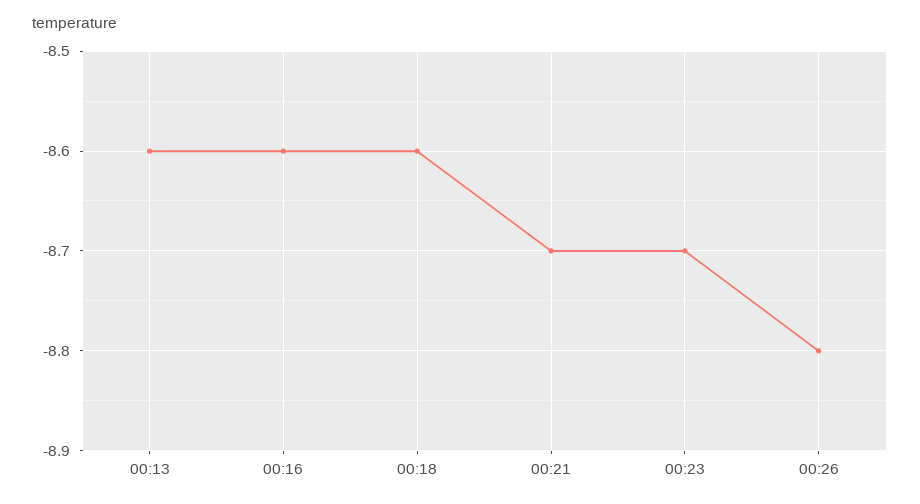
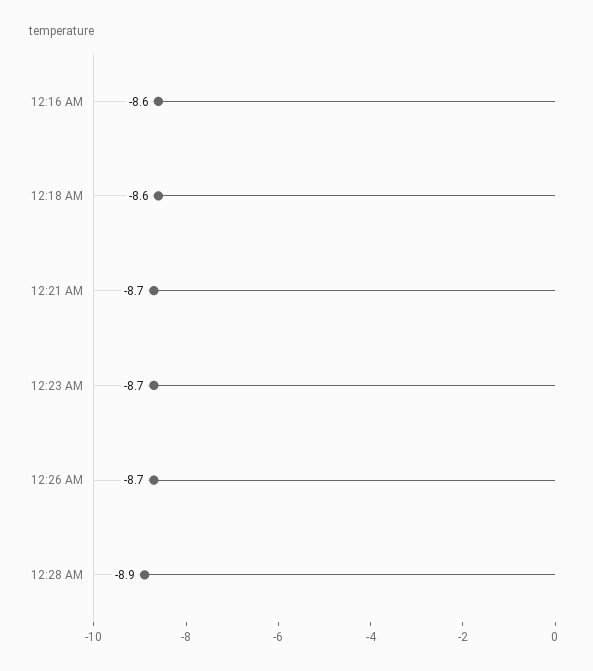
00:13: -8.6 -> none
00:26: -8.8 -> -8.7
12:28 AM: none -> -8.9

